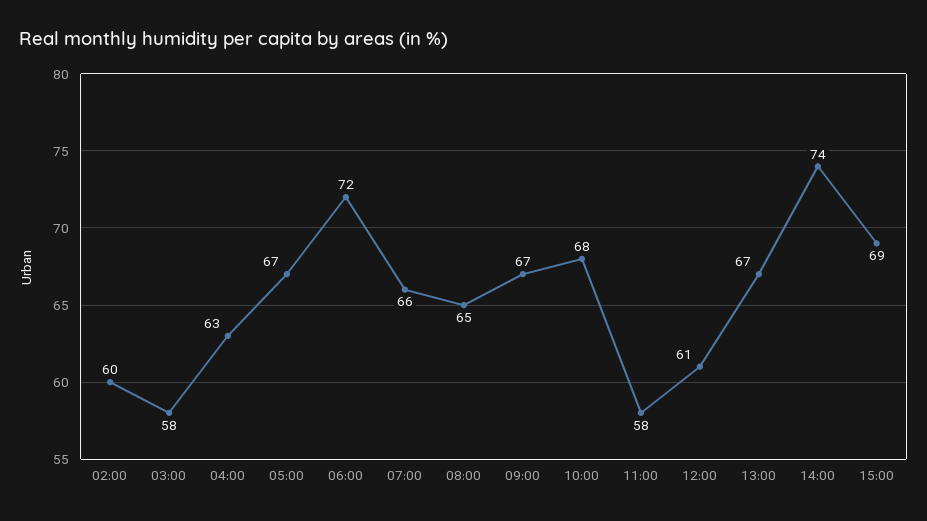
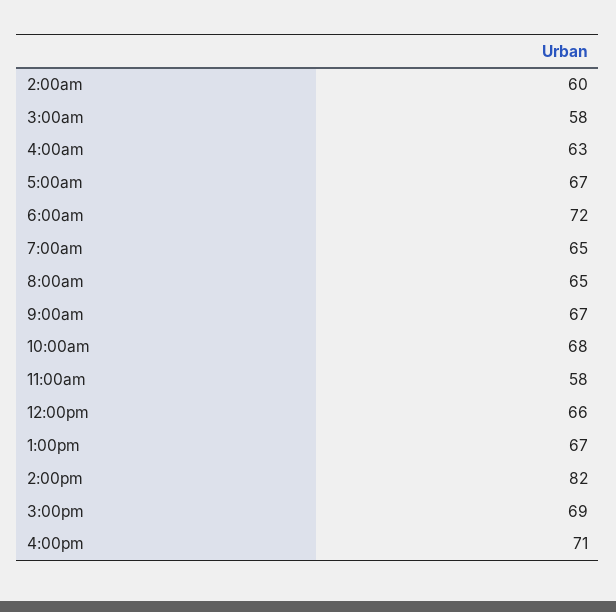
07:00: 66 -> 65
12:00: 61 -> 66
14:00: 74 -> 82
4:00pm: none -> 71

